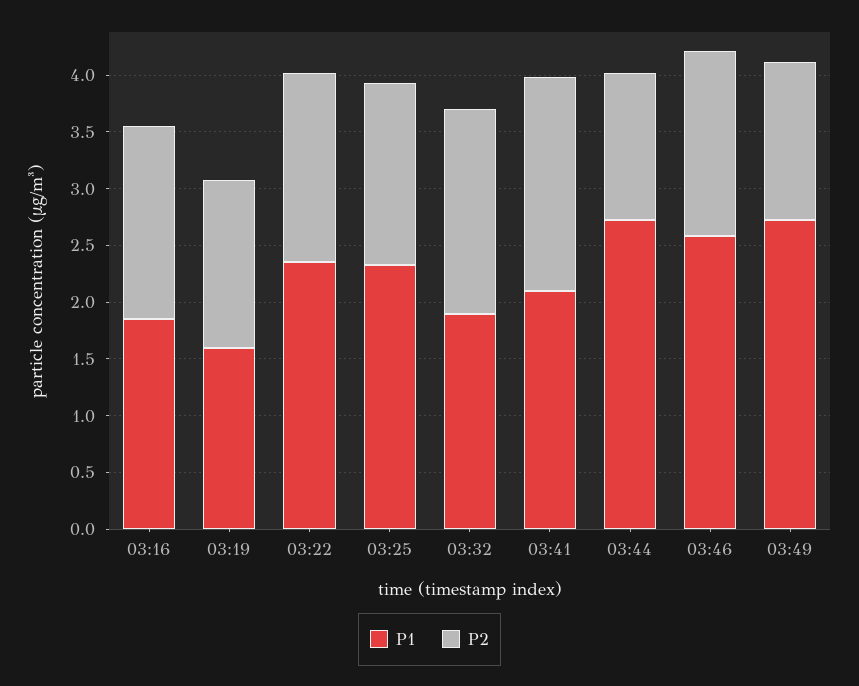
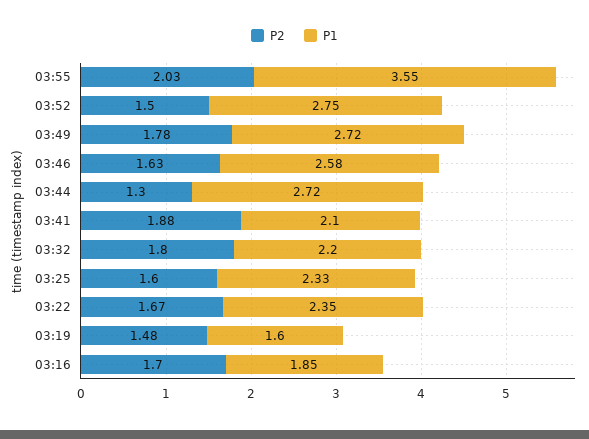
P1, 03:32: 1.9 -> 2.2
P2, 03:49: 1.4 -> 1.78
P2, 03:55: none -> 2.03
P1, 03:55: none -> 3.55
P2, 03:52: none -> 1.5
P1, 03:52: none -> 2.75

